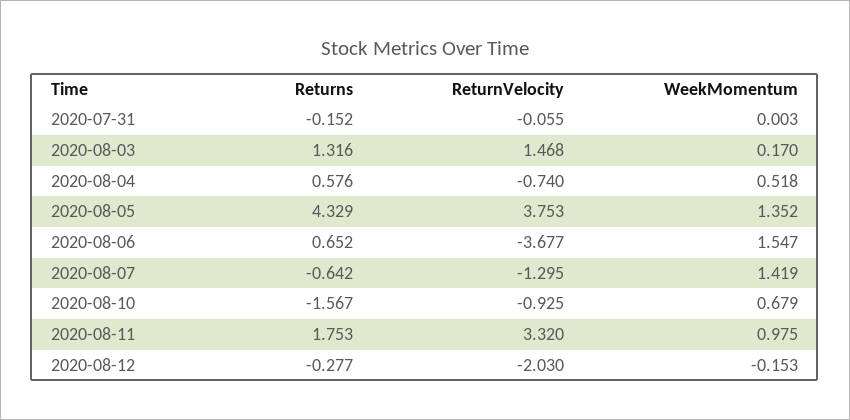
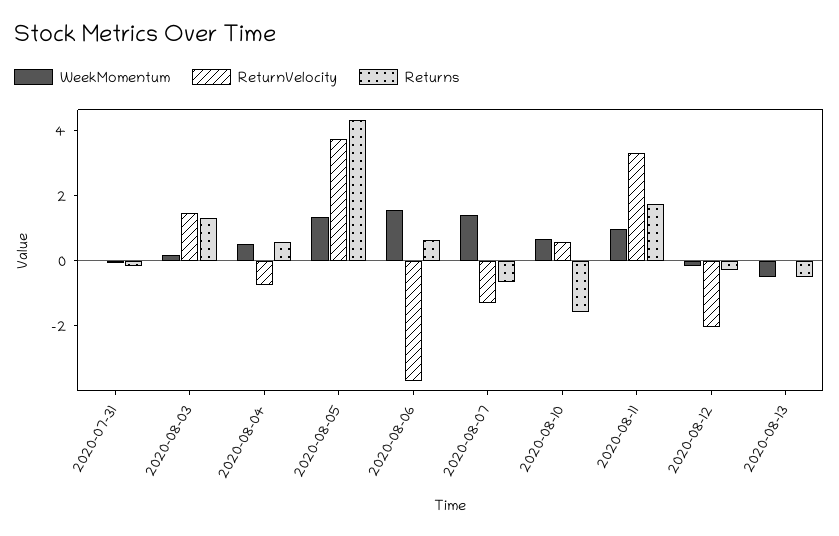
ReturnVelocity, 2020-08-10: -0.925 -> 0.5
WeekMomentum, 2020-08-13: none -> -0.5
ReturnVelocity, 2020-08-13: none -> 0
Returns, 2020-08-13: none -> -0.5

